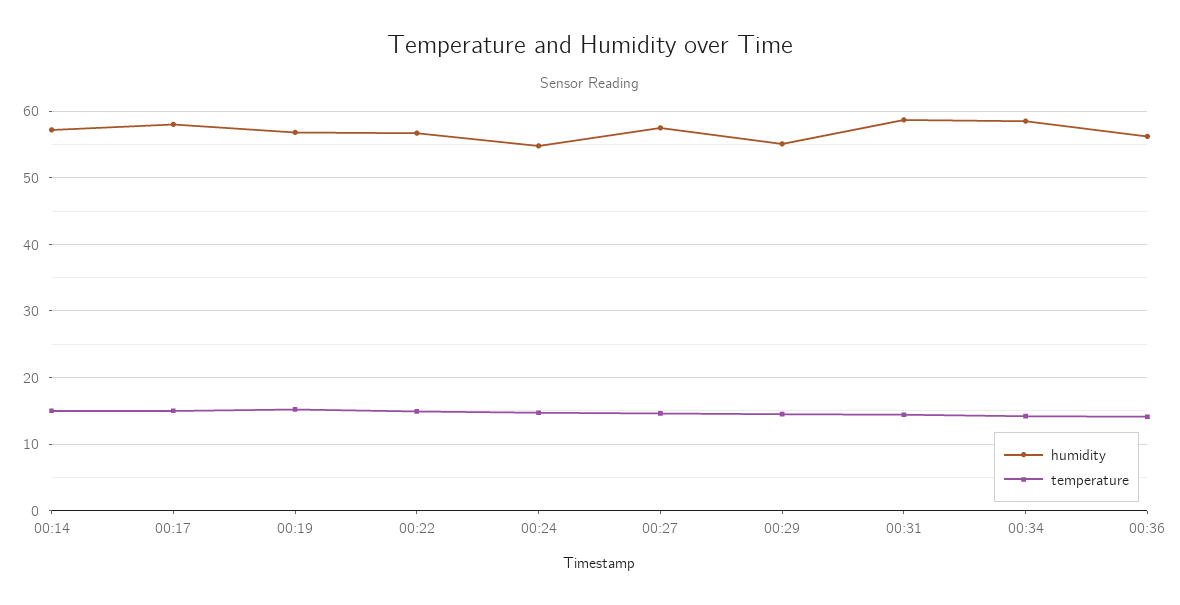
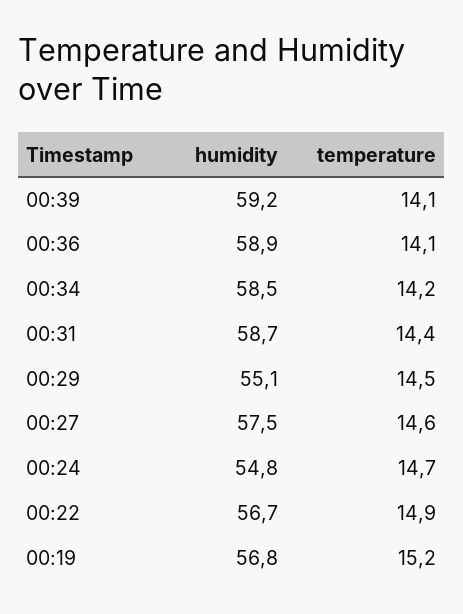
humidity, 00:14: 57 -> none
temperature, 00:14: 15 -> none
humidity, 00:17: 58 -> none
temperature, 00:17: 15 -> none
humidity, 00:36: 56 -> 58.9
humidity, 00:39: none -> 59.2
temperature, 00:39: none -> 14.1

